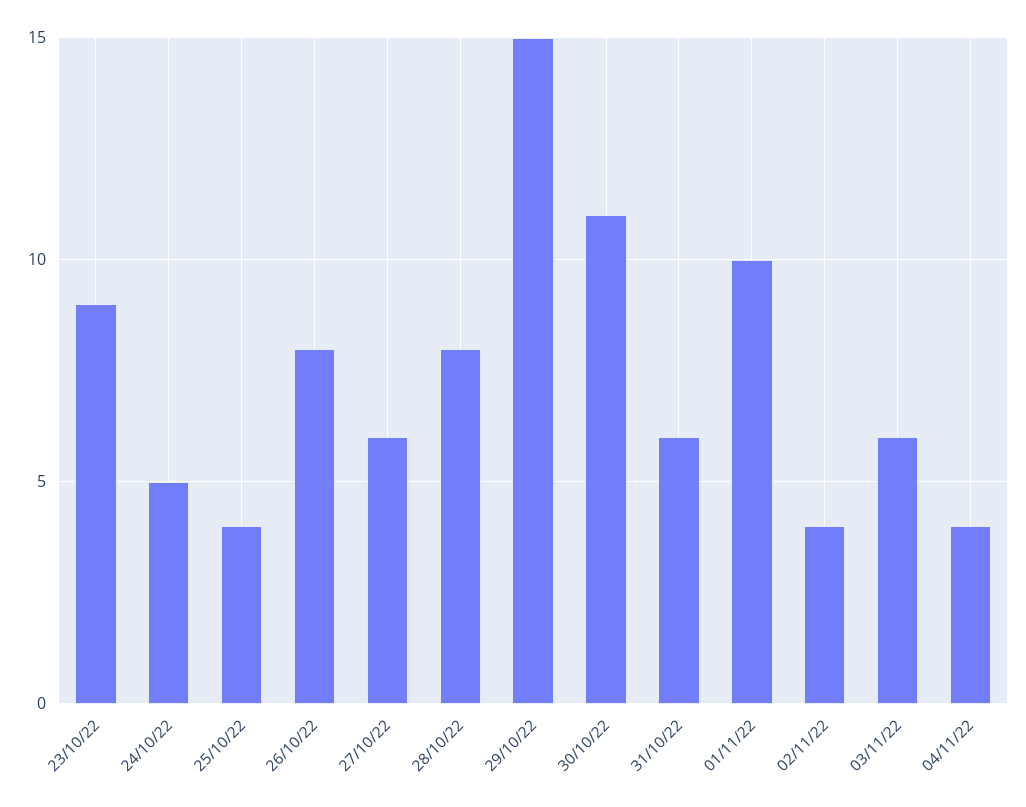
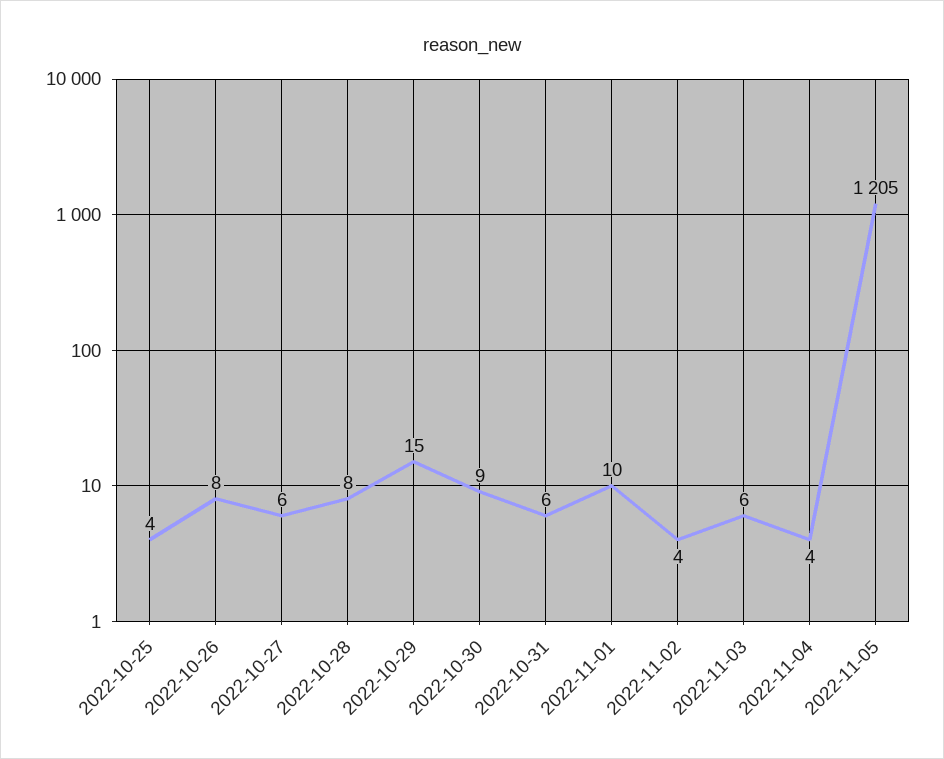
23/10/22: 9 -> none
24/10/22: 5 -> none
30/10/22: 11 -> 9
2022-11-05: none -> 1205

